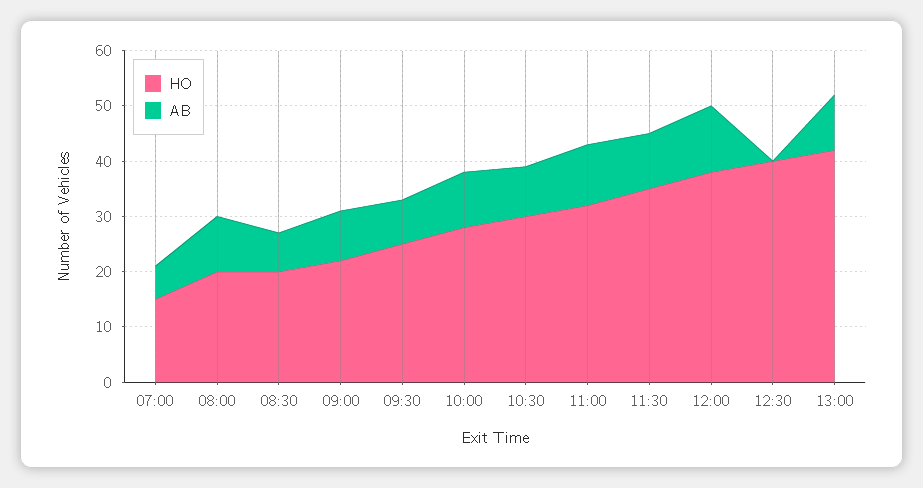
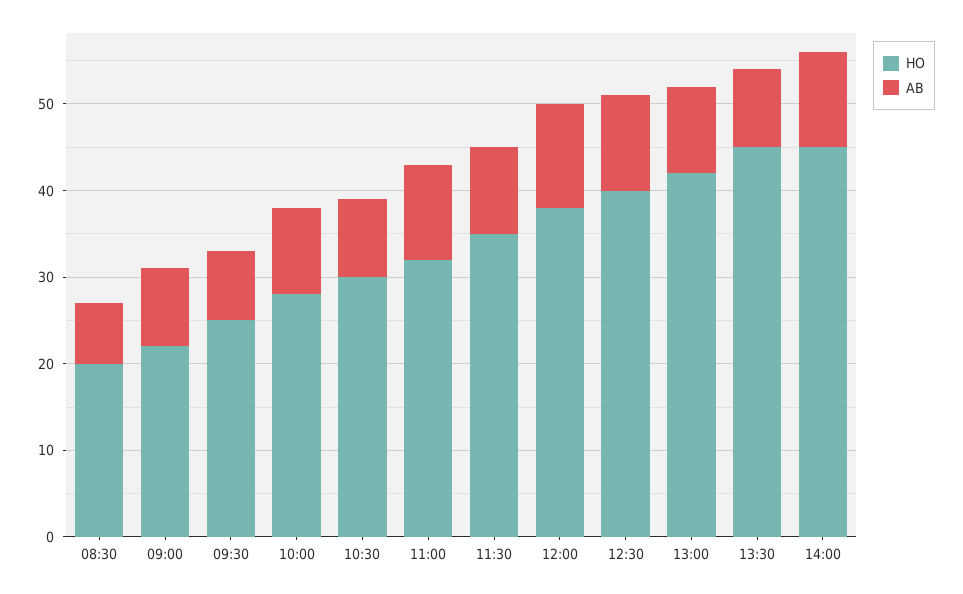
HO, 07:00: 15 -> none
AB, 07:00: 5 -> none
HO, 08:00: 20 -> none
AB, 08:00: 10 -> none
AB, 12:30: 0 -> 11
HO, 13:30: none -> 45
AB, 13:30: none -> 9
HO, 14:00: none -> 45
AB, 14:00: none -> 11

